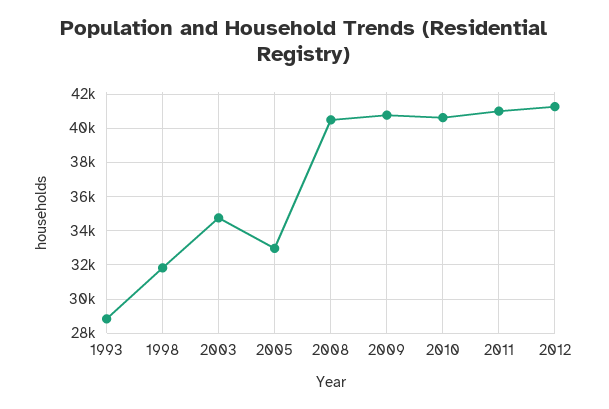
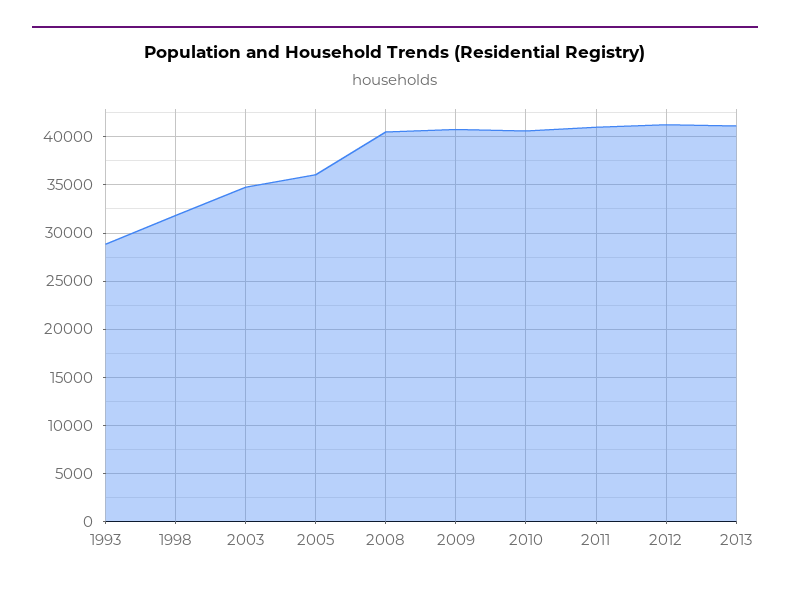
2005: 33000 -> 36000
2013: none -> 41000

